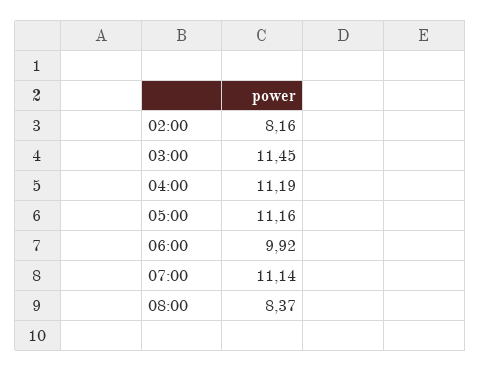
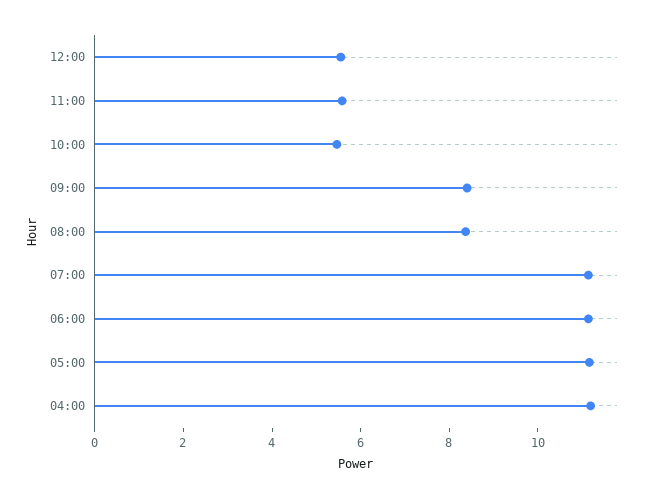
02:00: 8.16 -> none
03:00: 11.45 -> none
06:00: 9.92 -> 11
12:00: none -> 5.5
11:00: none -> 5.5
10:00: none -> 5.5
09:00: none -> 8.5

